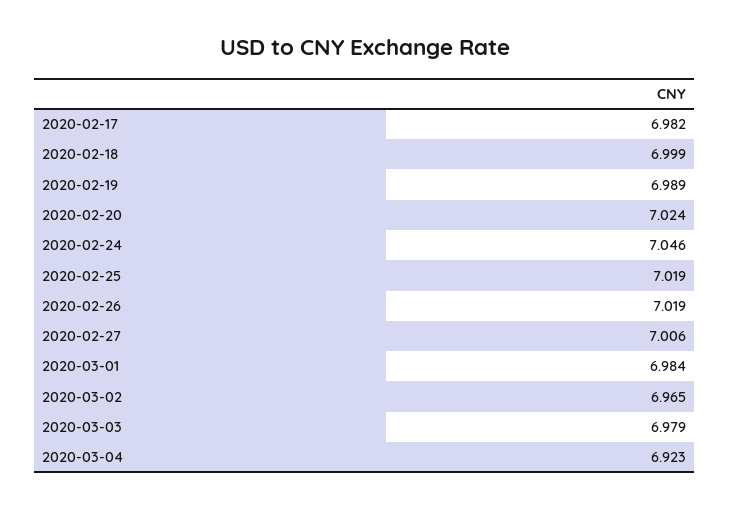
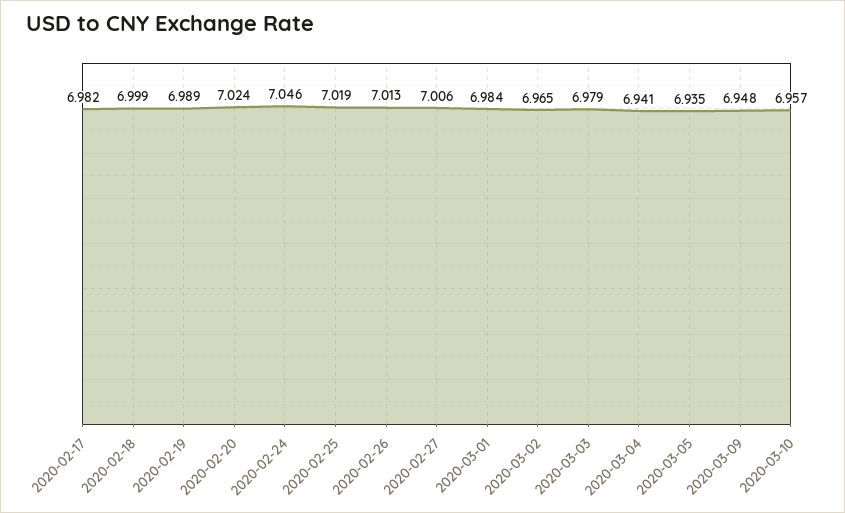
2020-02-26: 7.019 -> 7.013
2020-03-04: 6.923 -> 6.941
2020-03-05: none -> 6.935
2020-03-09: none -> 6.948
2020-03-10: none -> 6.957

